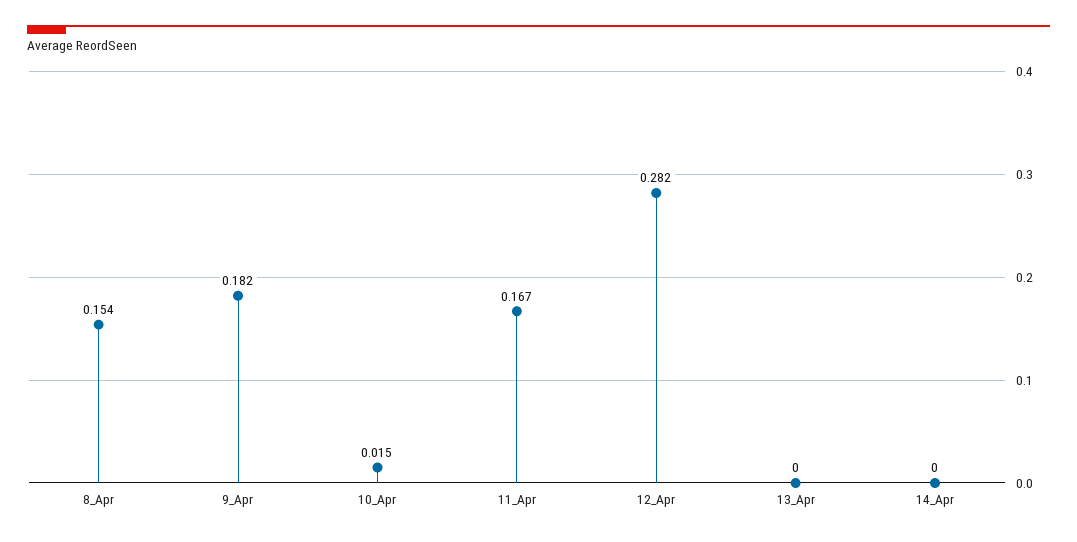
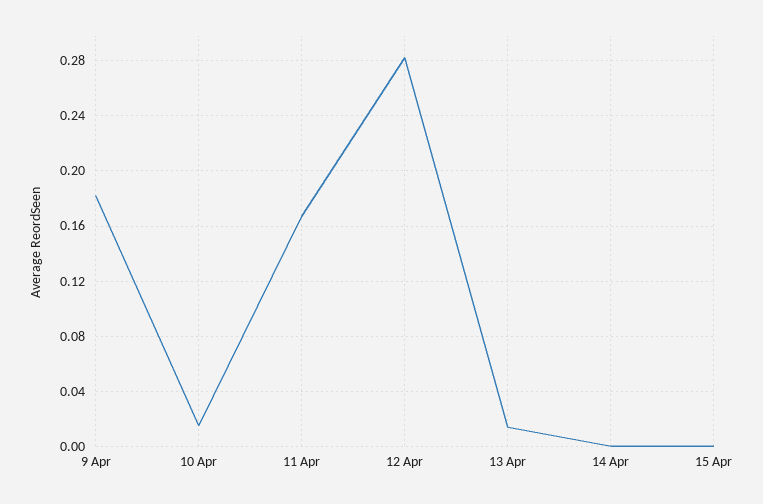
8_Apr: 0.154 -> none
13_Apr: 0 -> 0.015
15 Apr: none -> 0

